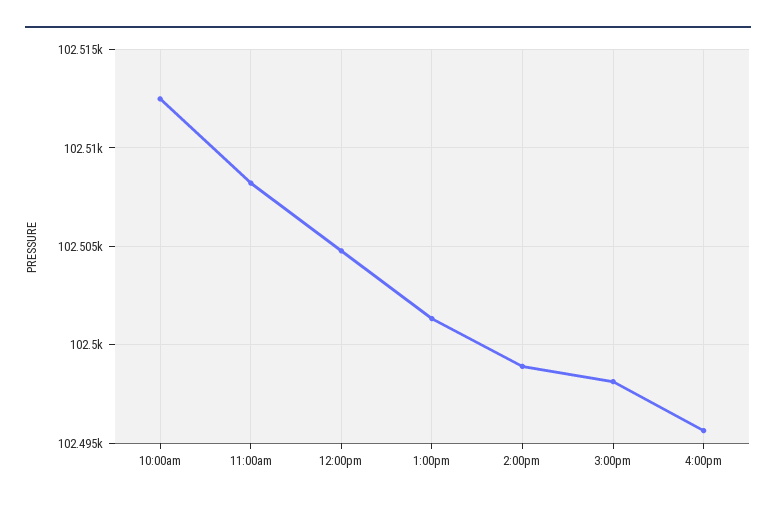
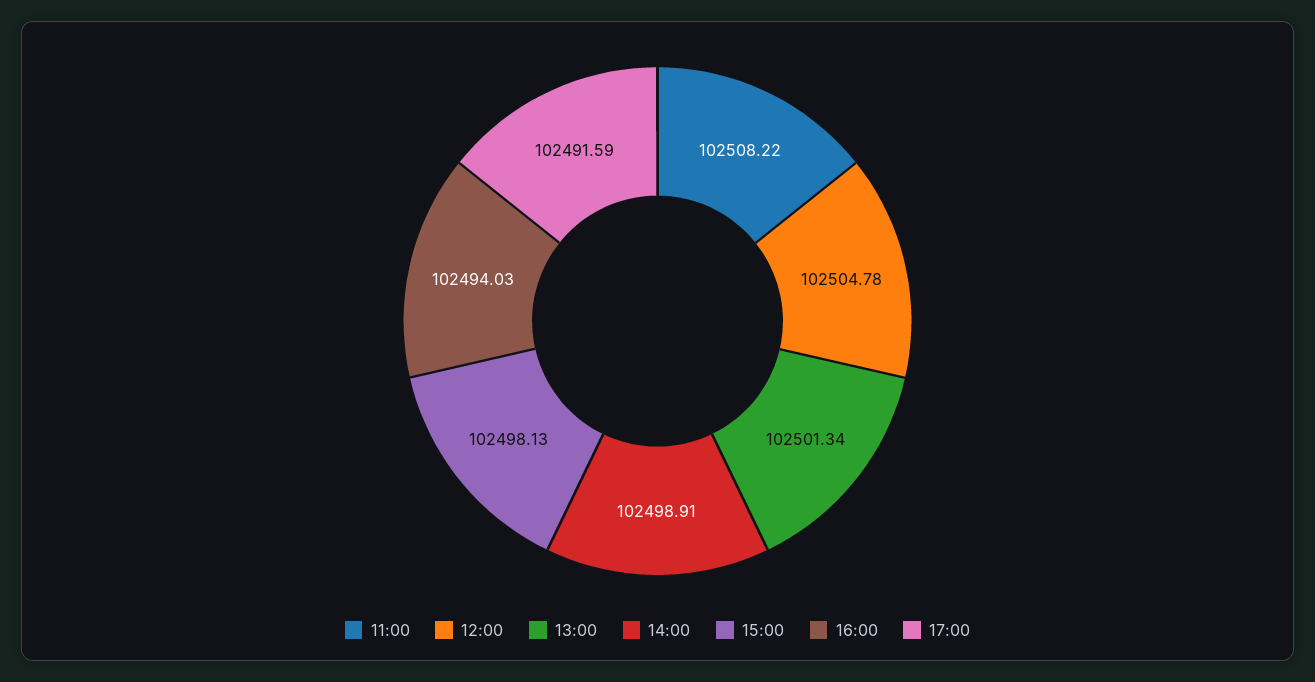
10:00am: 102512.5 -> none
4:00pm: 102495.5 -> 102494.03
17:00: none -> 102491.59

